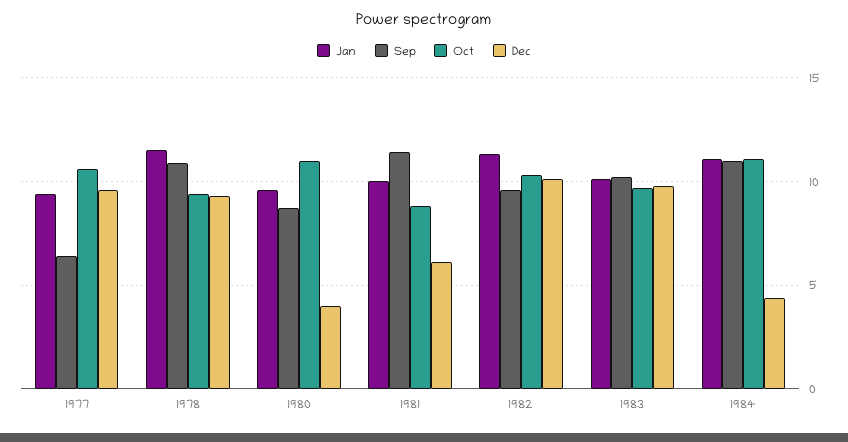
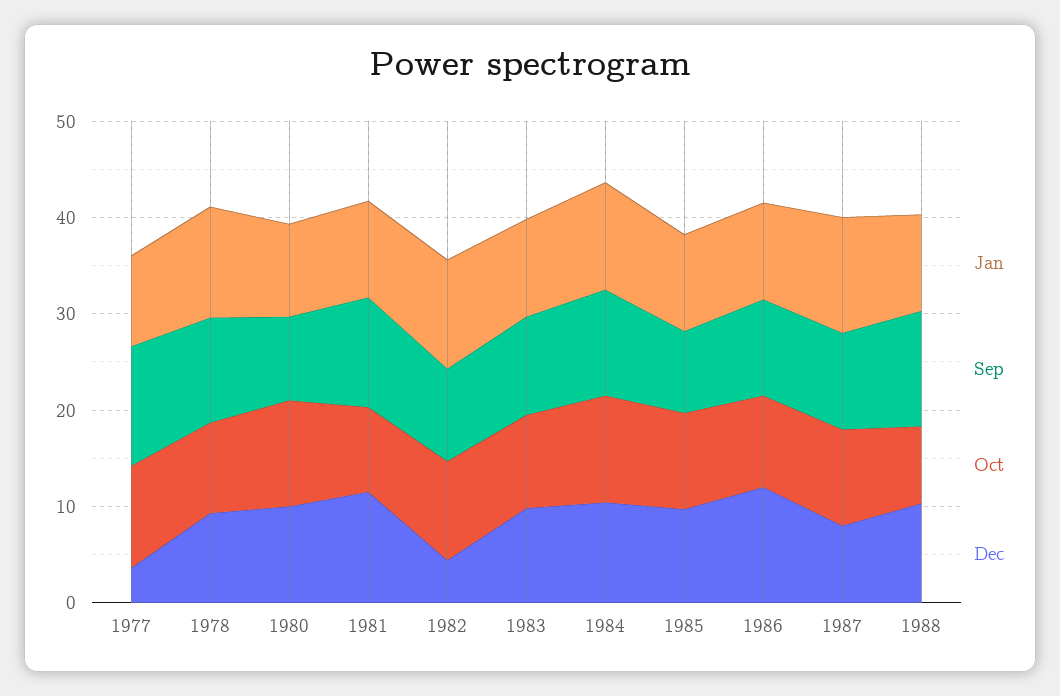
Sep, 1977: 6.5 -> 12
Dec, 1977: 9.5 -> 4
Dec, 1980: 4 -> 10
Dec, 1981: 6 -> 12
Dec, 1982: 10 -> 4
Dec, 1984: 4.5 -> 10
Jan, 1985: none -> 10
Sep, 1985: none -> 8
Oct, 1985: none -> 10
Dec, 1985: none -> 10
Jan, 1986: none -> 10
Sep, 1986: none -> 10
Oct, 1986: none -> 10
Dec, 1986: none -> 12
Jan, 1987: none -> 12
Sep, 1987: none -> 10
Oct, 1987: none -> 10
Dec, 1987: none -> 8
Jan, 1988: none -> 10
Sep, 1988: none -> 12
Oct, 1988: none -> 8
Dec, 1988: none -> 10

